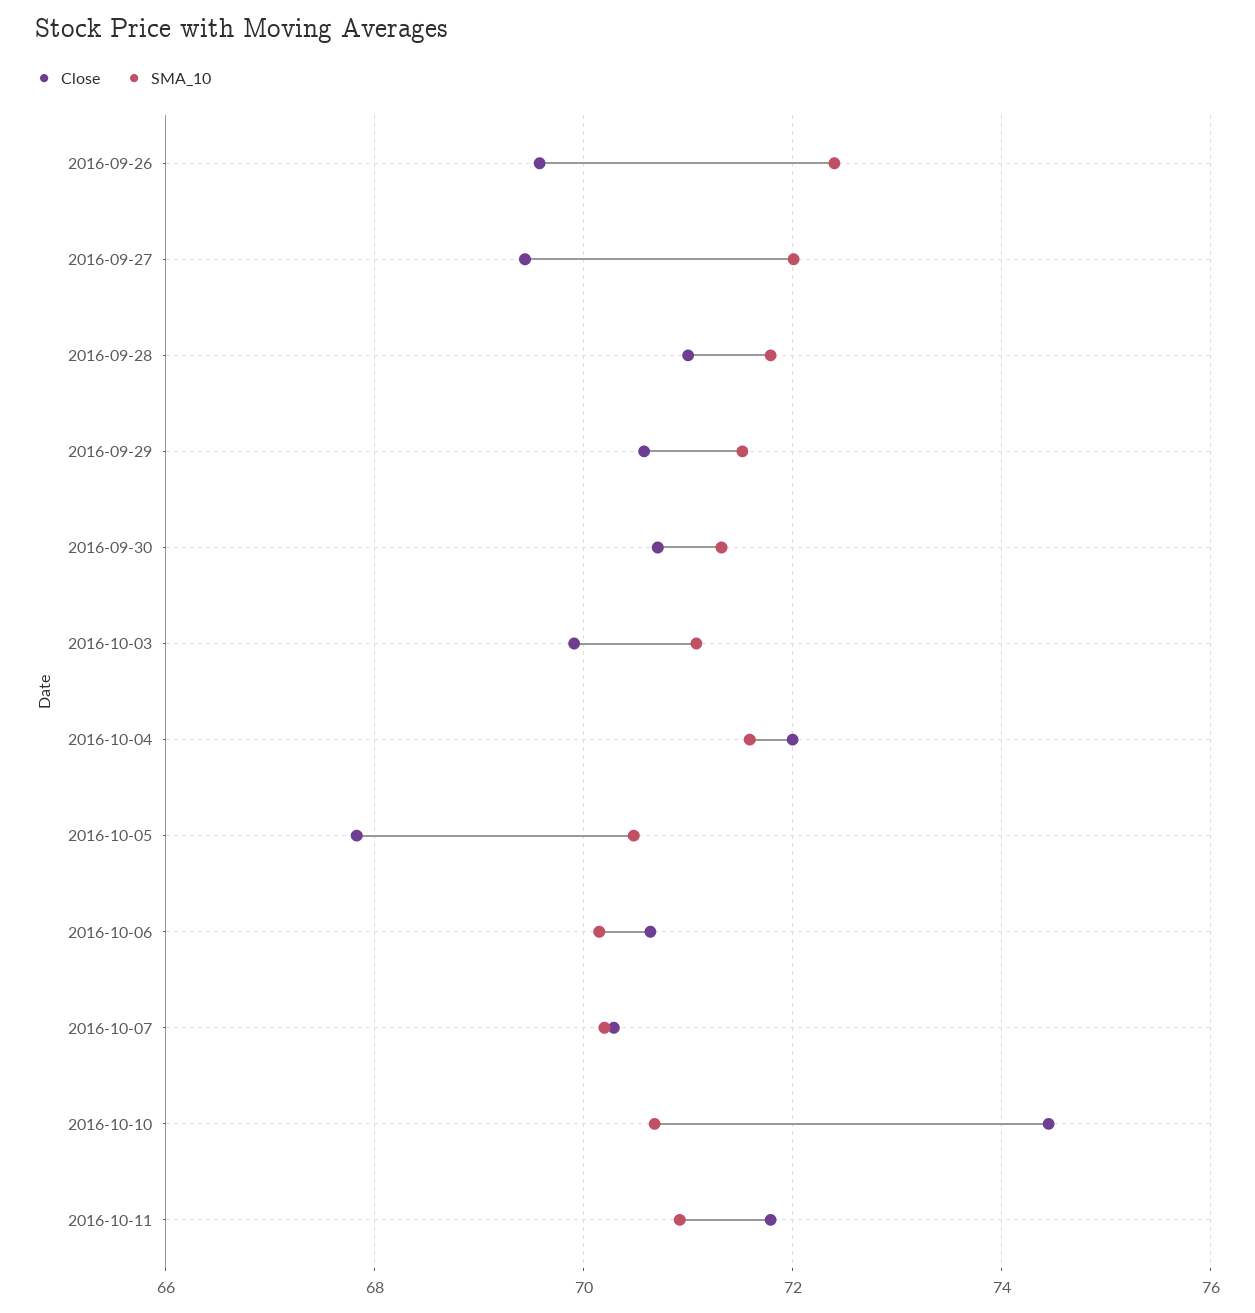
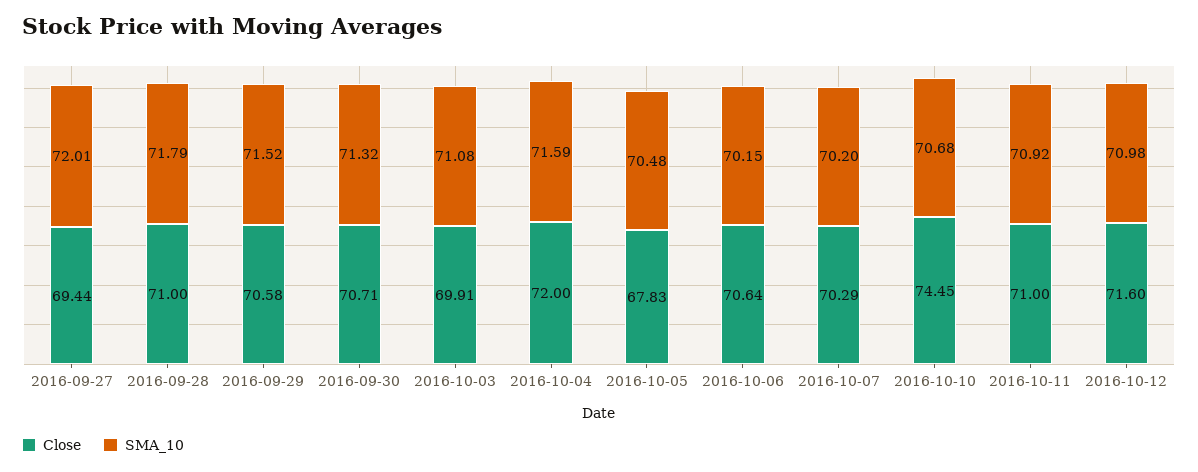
Close, 2016-09-26: 69.6 -> none
SMA_10, 2016-09-26: 72.4 -> none
Close, 2016-10-11: 71.8 -> 71
Close, 2016-10-12: none -> 71.6
SMA_10, 2016-10-12: none -> 70.98

